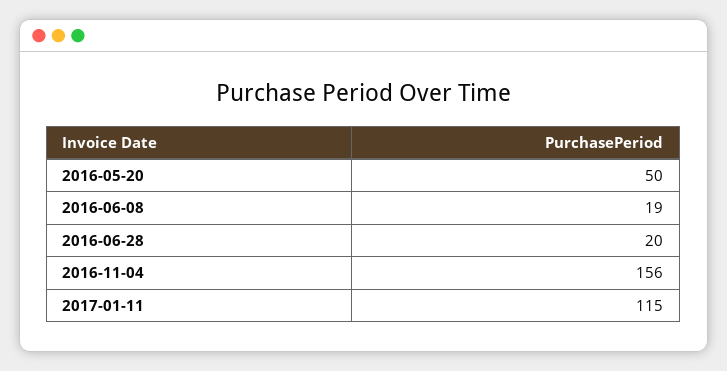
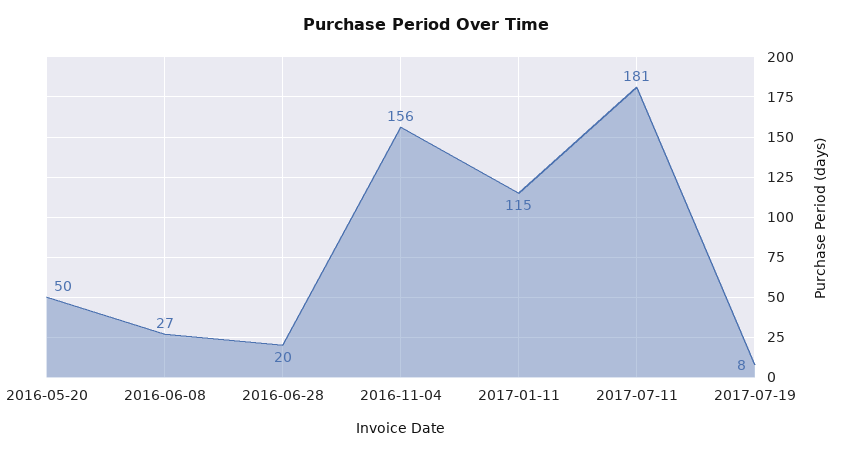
2016-06-08: 19 -> 27
2017-07-11: none -> 181
2017-07-19: none -> 8

